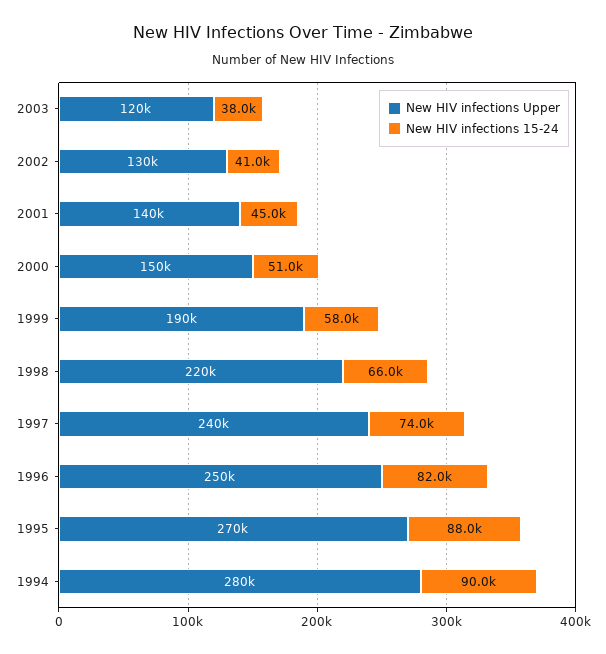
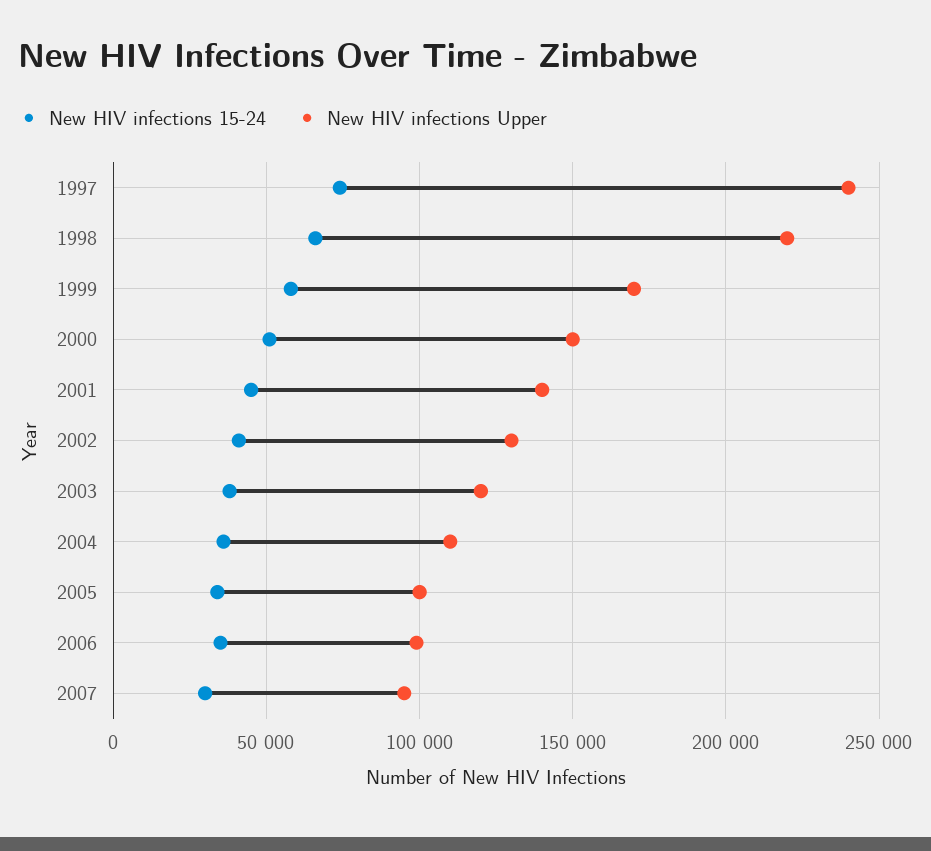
New HIV infections Upper, 1999: 190000 -> 170000
New HIV infections Upper, 1996: 250000 -> none
New HIV infections 15-24, 1996: 82000 -> none
New HIV infections Upper, 1995: 270000 -> none
New HIV infections 15-24, 1995: 88000 -> none
New HIV infections Upper, 1994: 280000 -> none
New HIV infections 15-24, 1994: 90000 -> none
New HIV infections 15-24, 2004: none -> 35000
New HIV infections Upper, 2004: none -> 110000
New HIV infections 15-24, 2005: none -> 35000
New HIV infections Upper, 2005: none -> 100000
New HIV infections 15-24, 2006: none -> 35000
New HIV infections Upper, 2006: none -> 100000
New HIV infections 15-24, 2007: none -> 30000
New HIV infections Upper, 2007: none -> 95000

